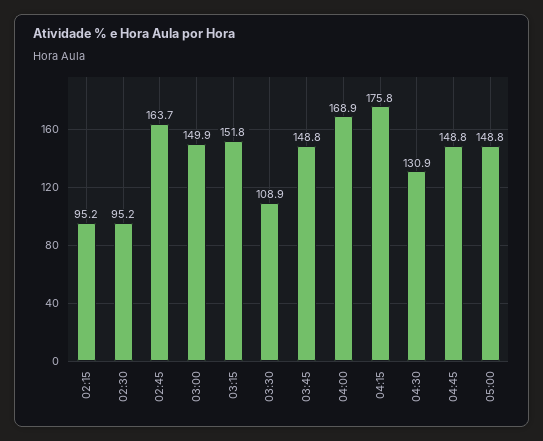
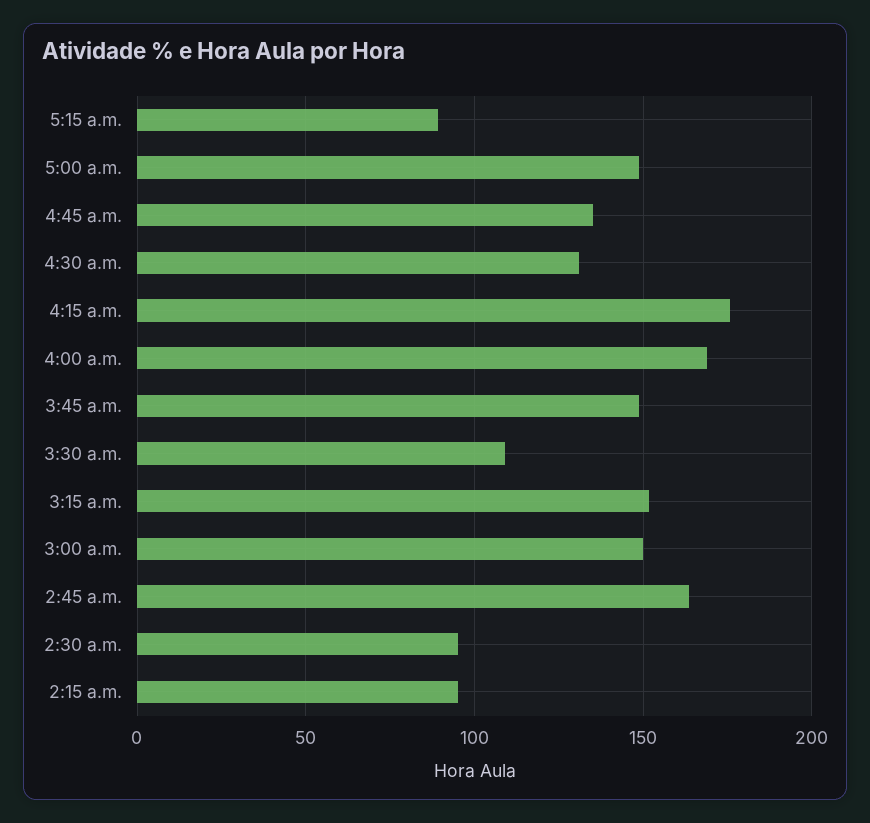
04:45: 148.8 -> 135
5:15 a.m.: none -> 90

